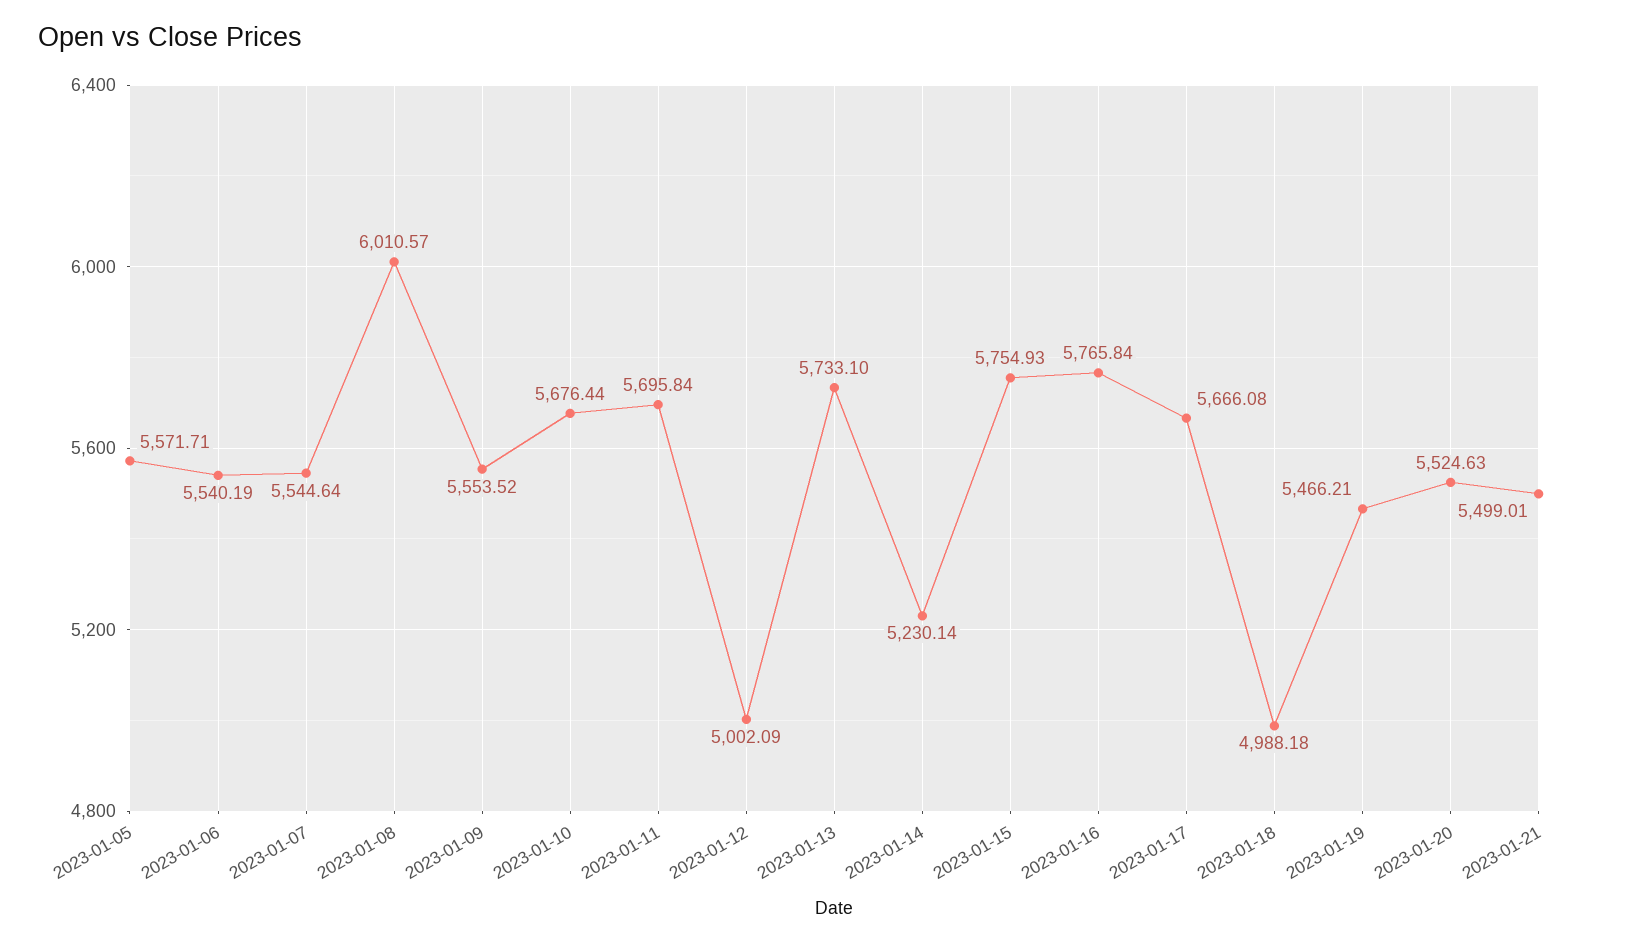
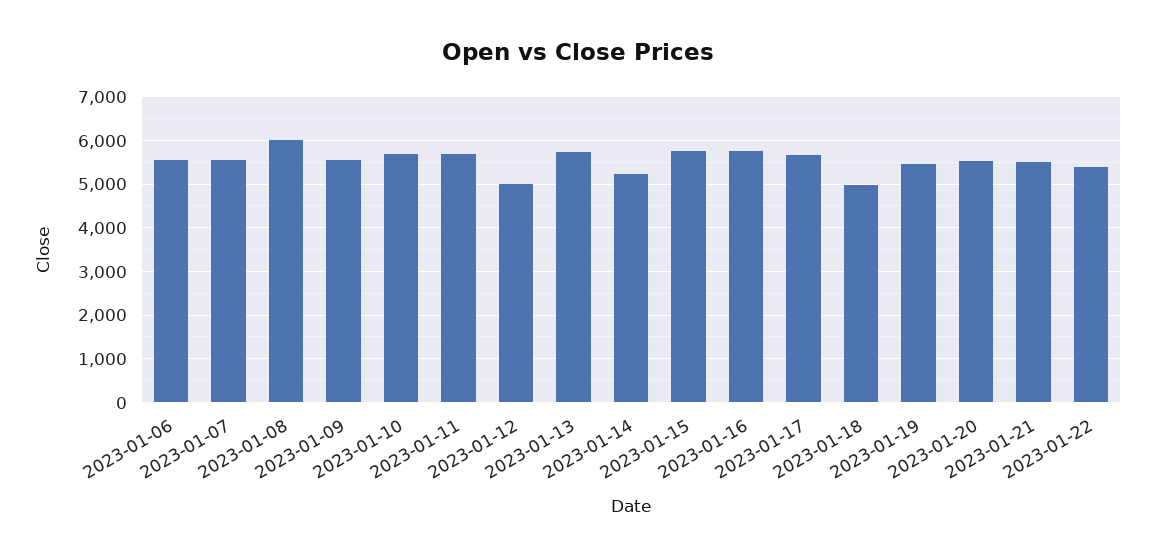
2023-01-05: 5571.71 -> none
2023-01-22: none -> 5400

